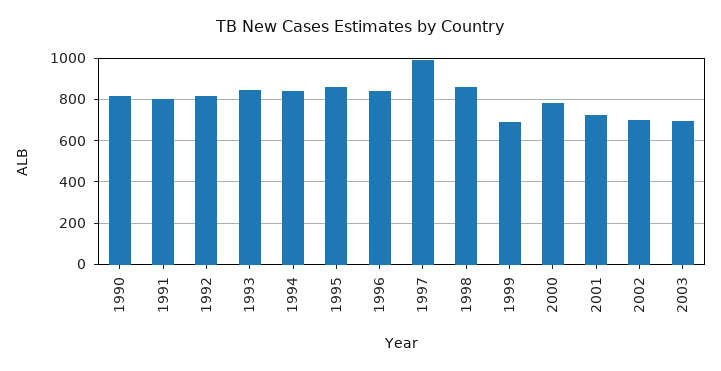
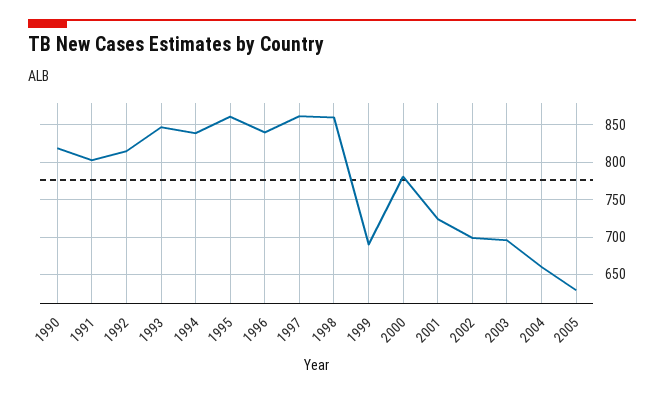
1997: 1000 -> 860
2004: none -> 660
2005: none -> 630

